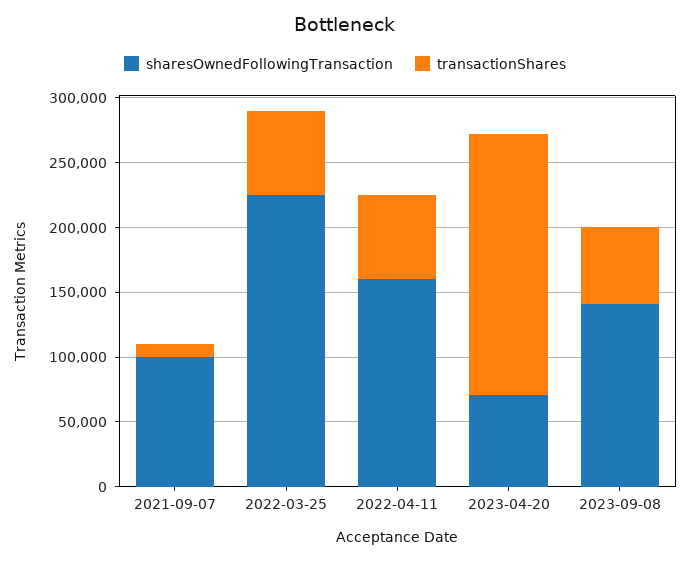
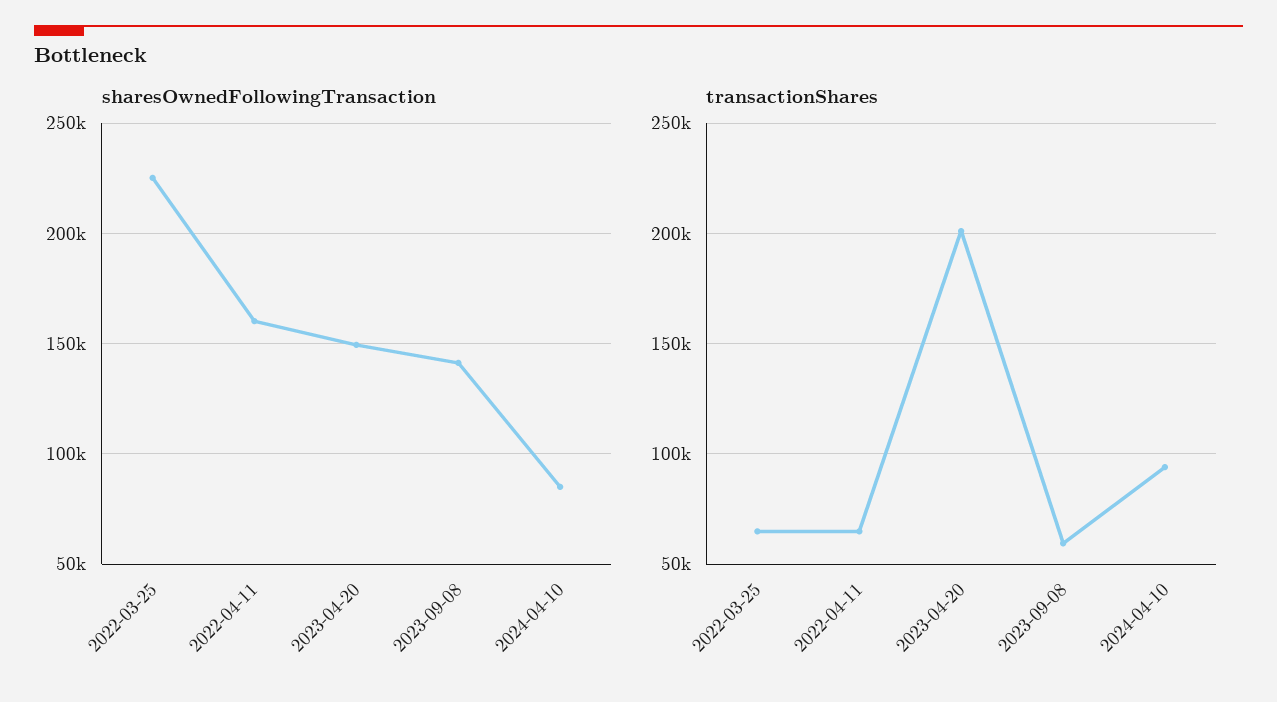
sharesOwnedFollowingTransaction, 2021-09-07: 100000 -> none
transactionShares, 2021-09-07: 10000 -> none
sharesOwnedFollowingTransaction, 2023-04-20: 70000 -> 150000
sharesOwnedFollowingTransaction, 2024-04-10: none -> 85000
transactionShares, 2024-04-10: none -> 95000

